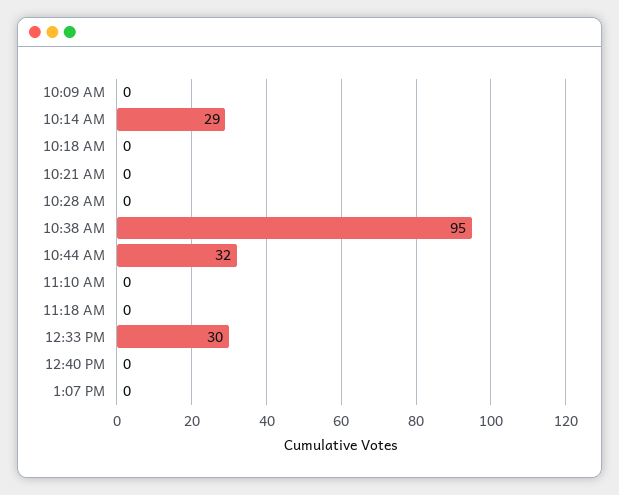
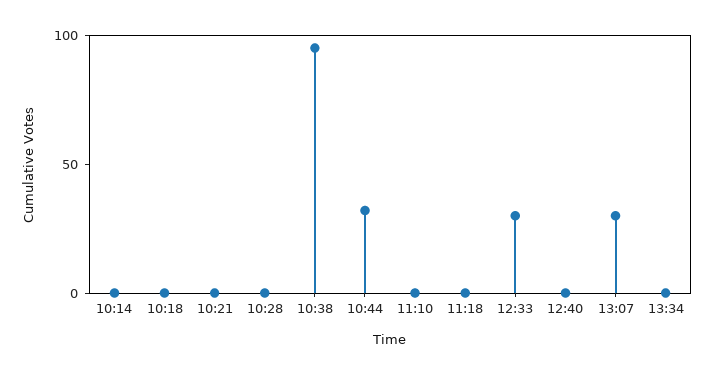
10:09 AM: 0 -> none
10:14 AM: 29 -> 0
1:07 PM: 0 -> 30
13:34: none -> 0

